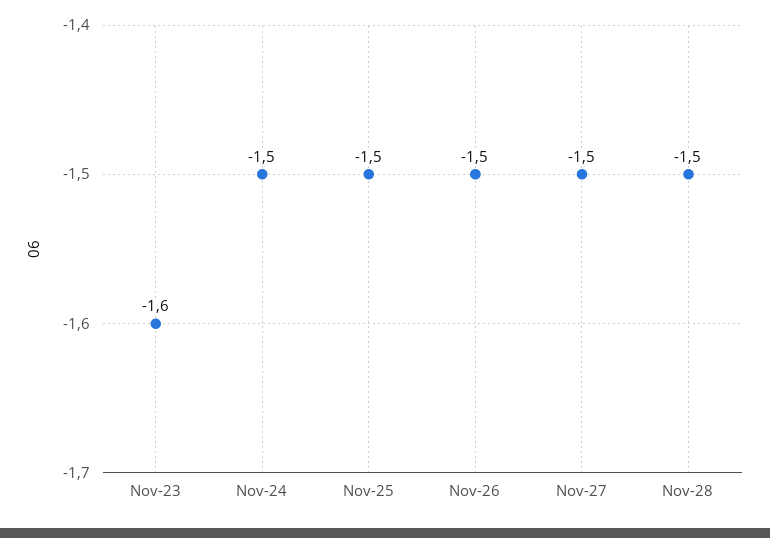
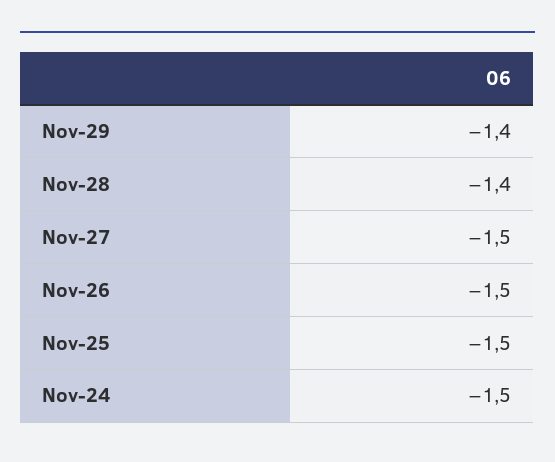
Nov-23: -1.6 -> none
Nov-28: -1.5 -> -1.4
Nov-29: none -> -1.4

